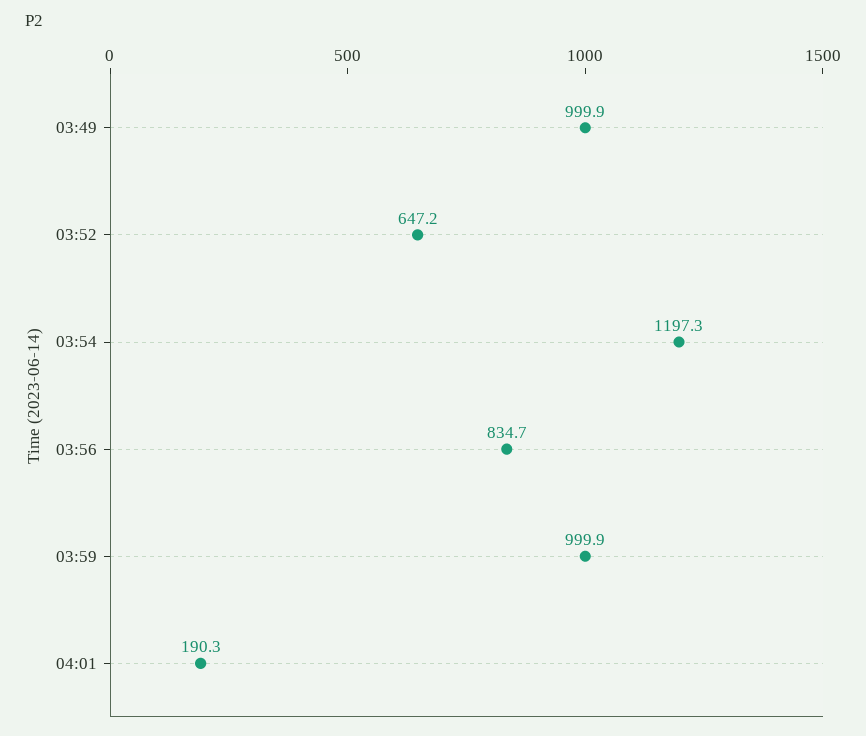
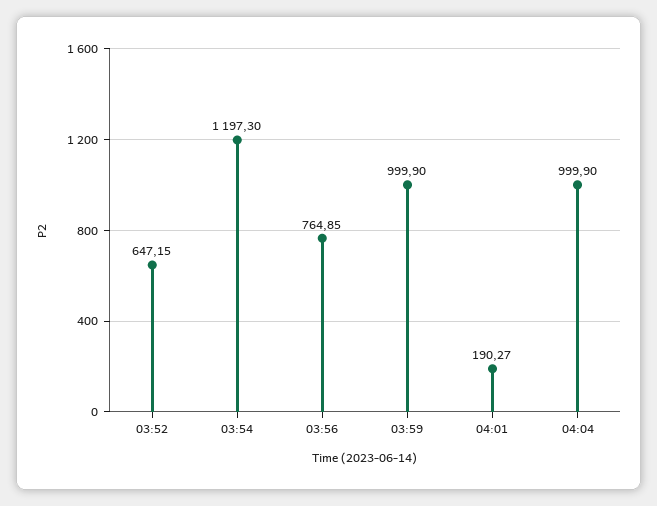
03:49: 999.9 -> none
03:56: 834.7 -> 764.85
04:04: none -> 999.9

